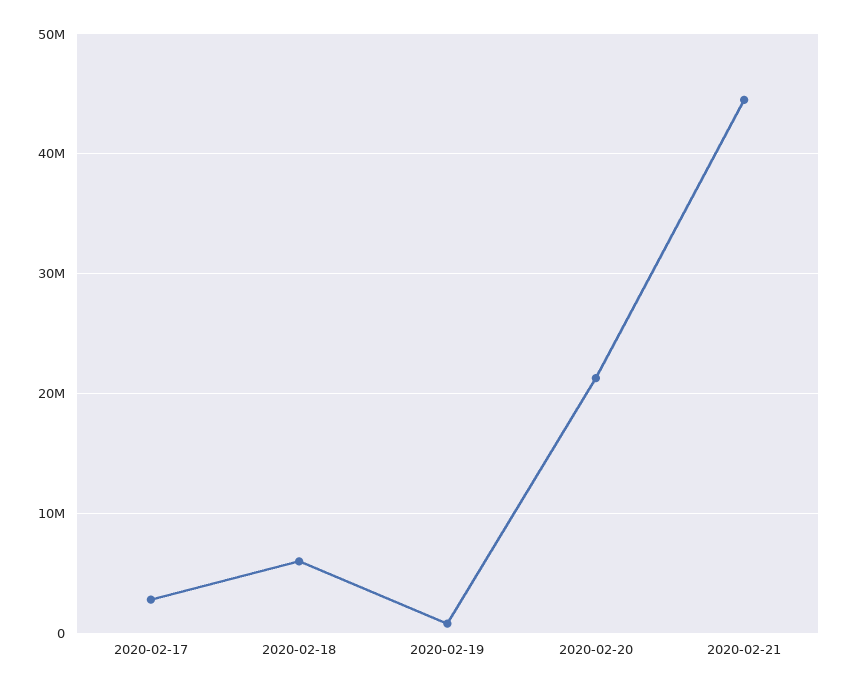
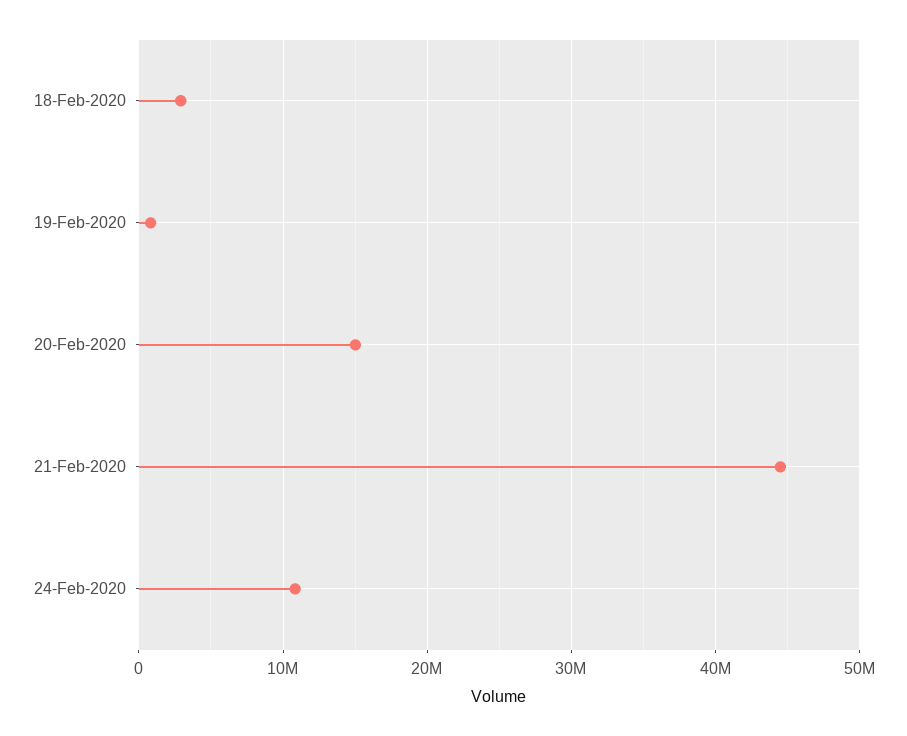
2020-02-17: 3000000 -> none
2020-02-18: 6000000 -> 3000000
2020-02-20: 21000000 -> 15000000
24-Feb-2020: none -> 11000000

